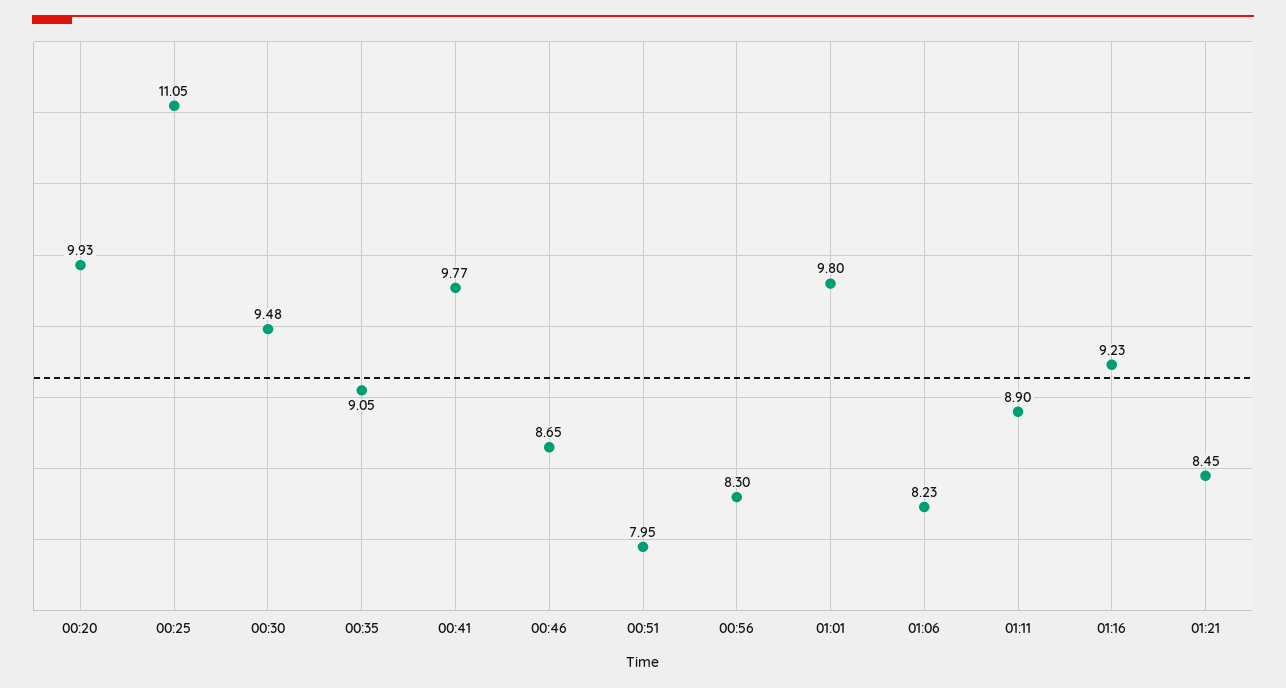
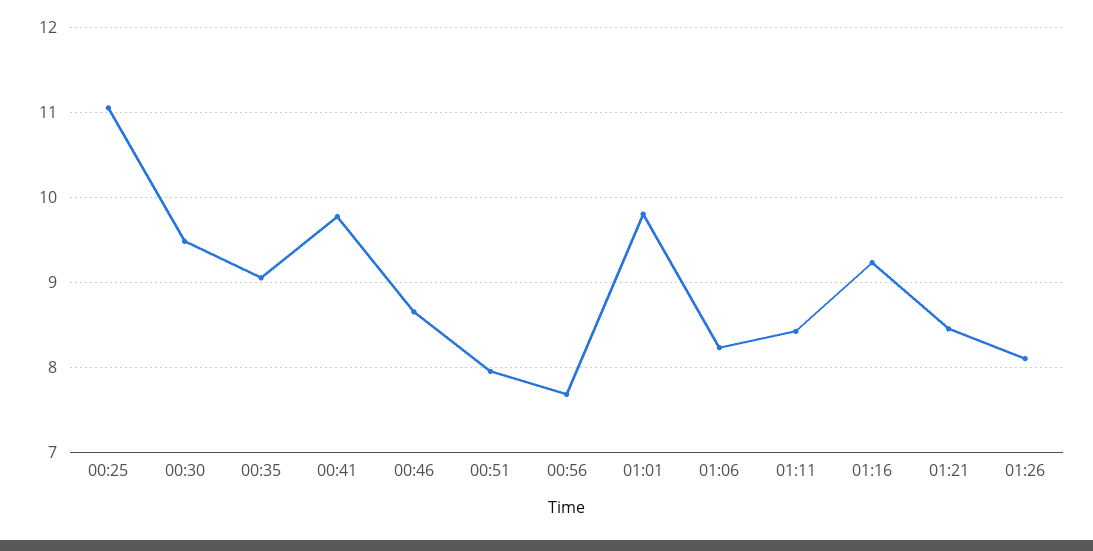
00:20: 9.93 -> none
00:56: 8.3 -> 7.7
01:11: 8.9 -> 8.4
01:26: none -> 8.1

